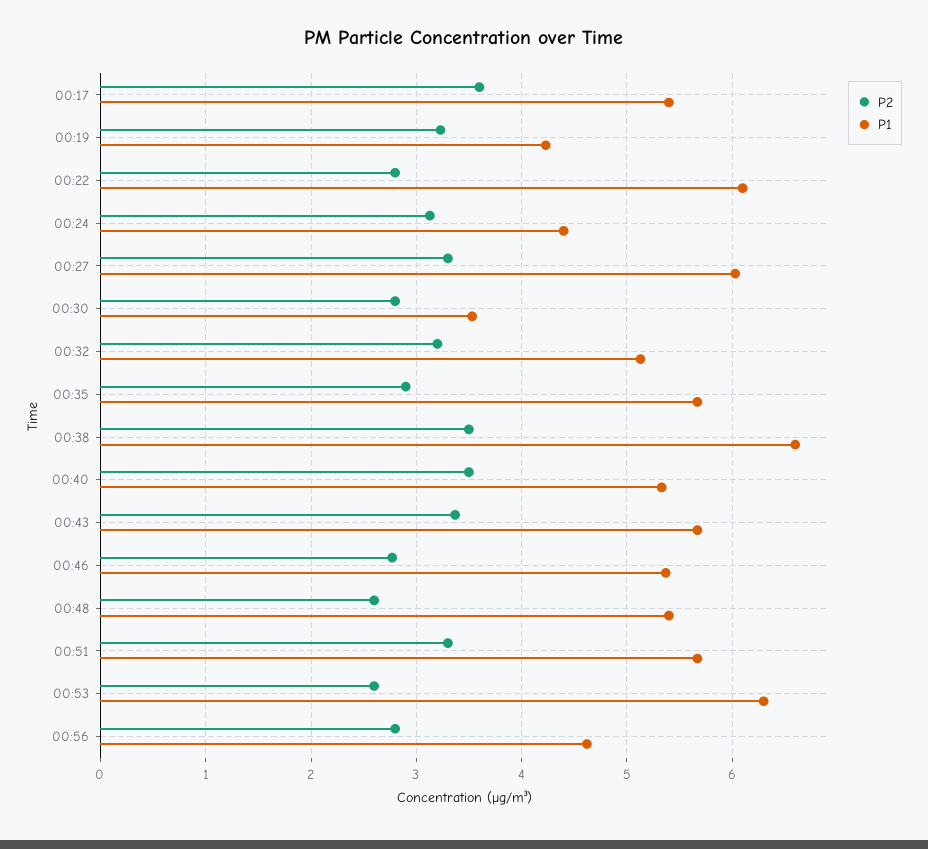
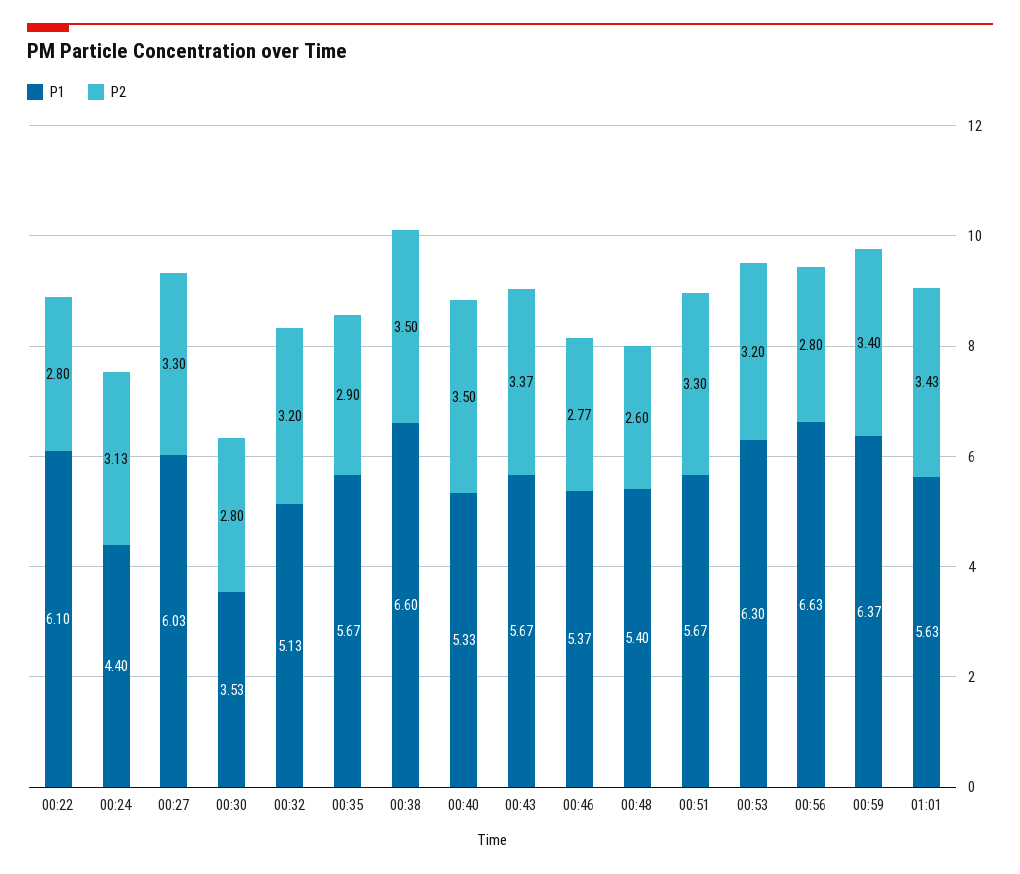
P2, 00:17: 3.6 -> none
P1, 00:17: 5.4 -> none
P2, 00:19: 3.2 -> none
P1, 00:19: 4.2 -> none
P2, 00:53: 2.6 -> 3.2
P1, 00:56: 4.6 -> 6.63
P1, 00:59: none -> 6.37
P2, 00:59: none -> 3.4
P1, 01:01: none -> 5.63
P2, 01:01: none -> 3.43

